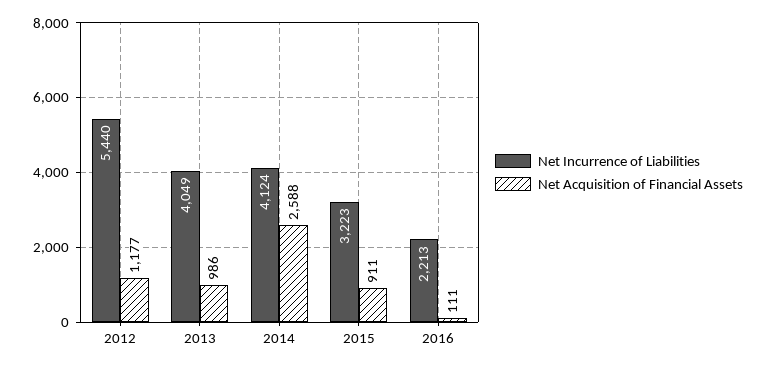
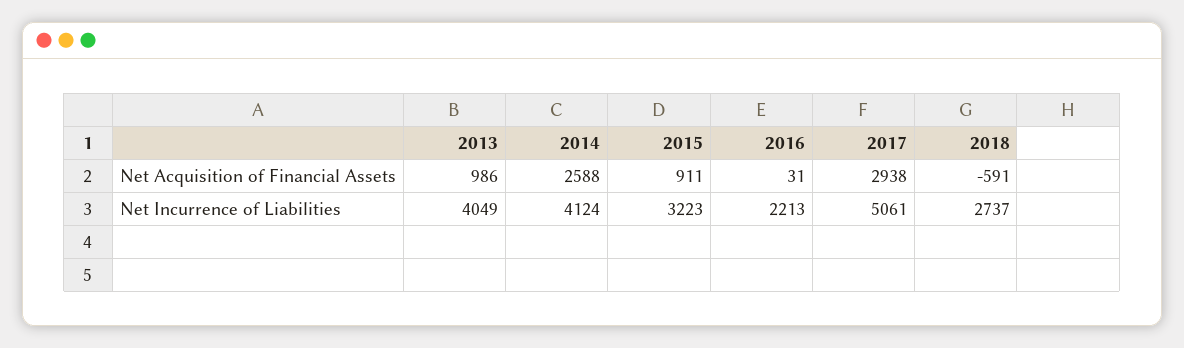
Net Incurrence of Liabilities, 2012: 5440 -> none
Net Acquisition of Financial Assets, 2012: 1177 -> none
Net Acquisition of Financial Assets, 2016: 111 -> 31
Net Acquisition of Financial Assets, 2017: none -> 2938
Net Acquisition of Financial Assets, 2018: none -> -591
Net Incurrence of Liabilities, 2017: none -> 5061
Net Incurrence of Liabilities, 2018: none -> 2737

